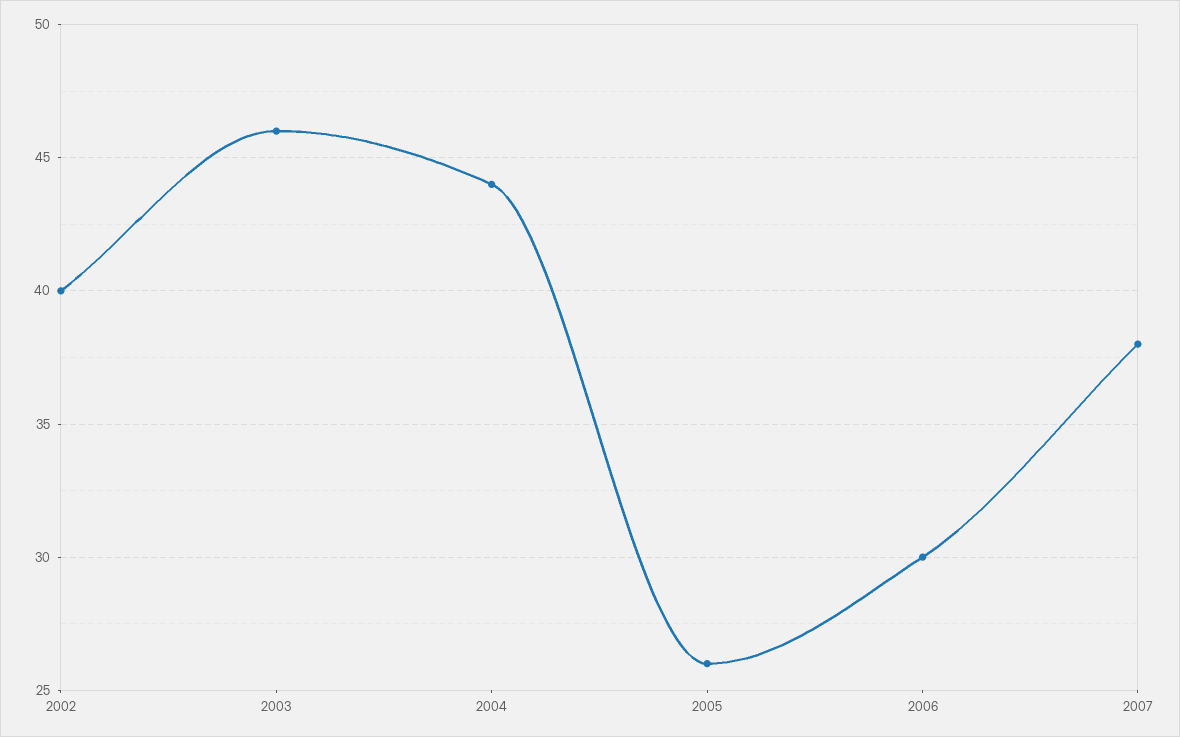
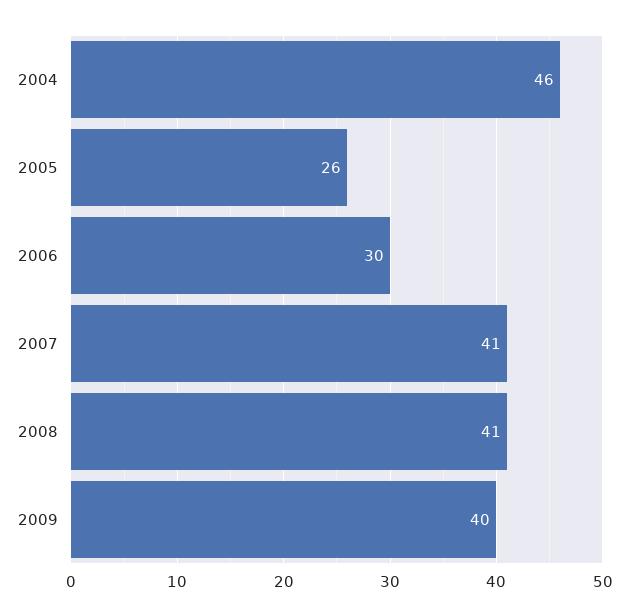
2002: 40 -> none
2003: 46 -> none
2004: 44 -> 46
2007: 38 -> 41
2008: none -> 41
2009: none -> 40

